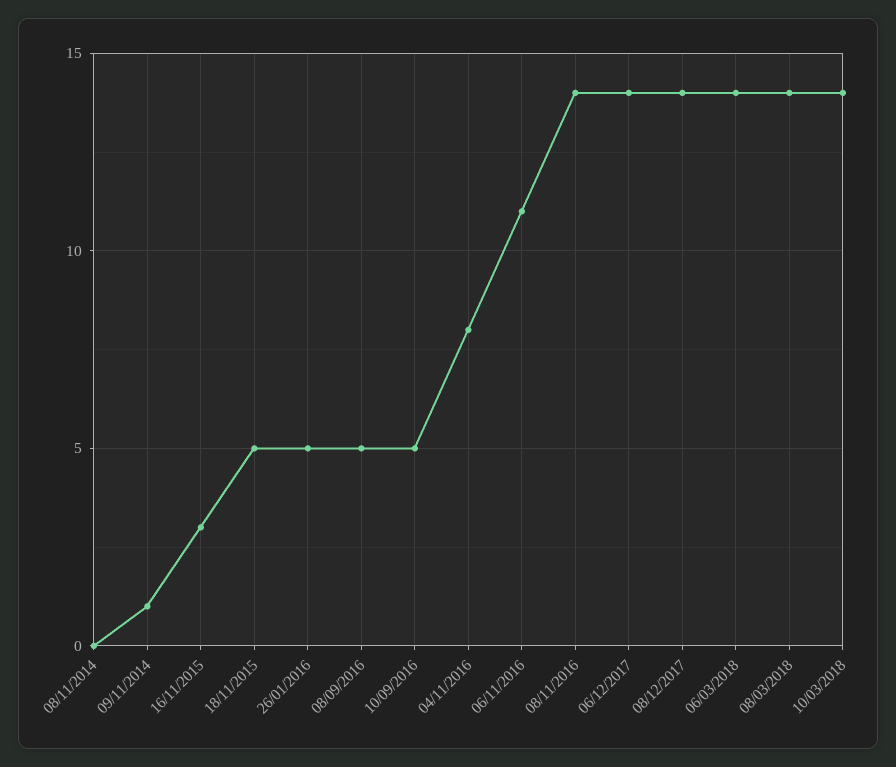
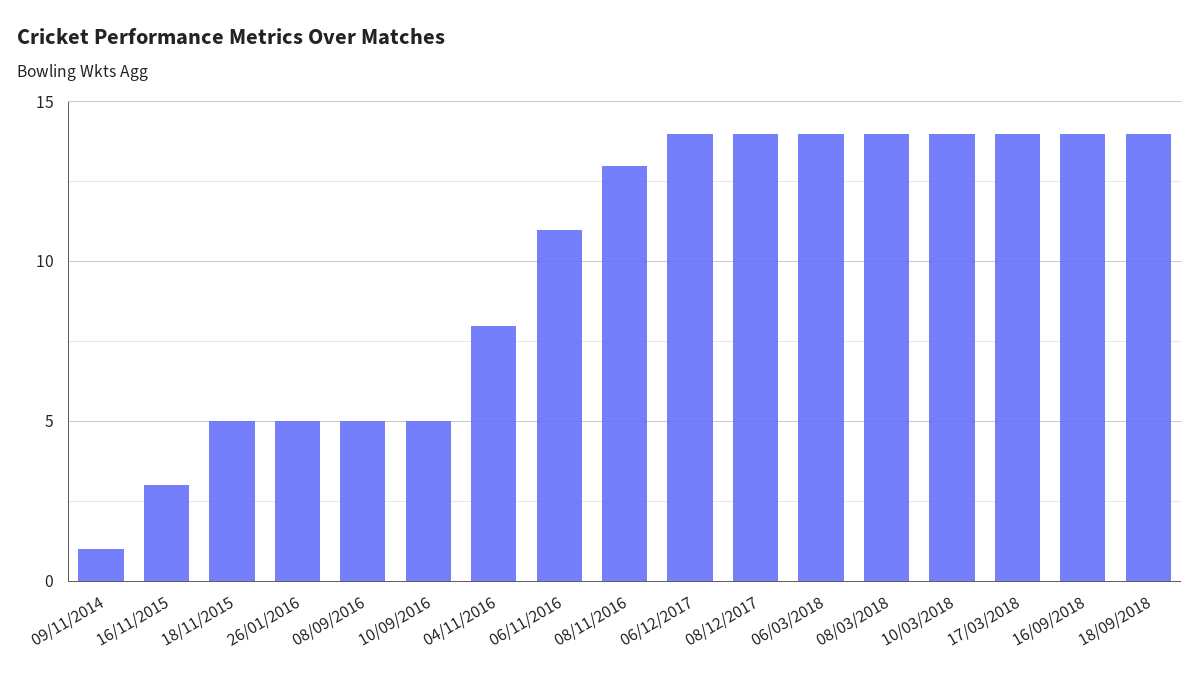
08/11/2014: 0 -> none
08/11/2016: 14 -> 13
17/03/2018: none -> 14
16/09/2018: none -> 14
18/09/2018: none -> 14

